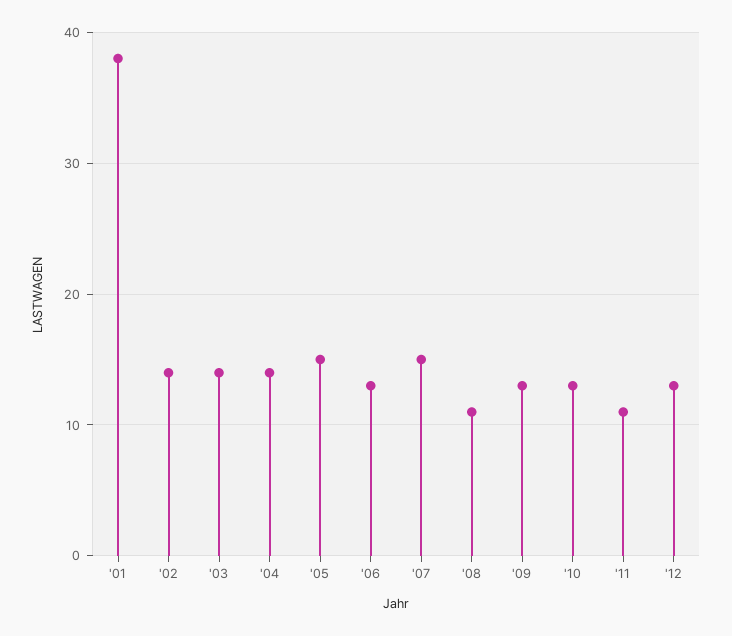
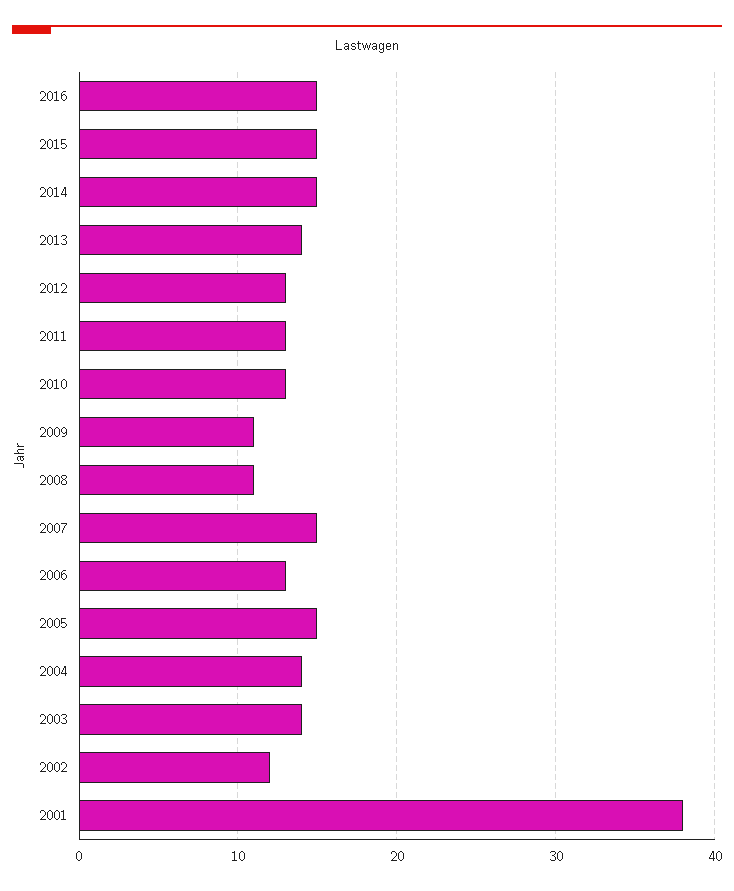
'02: 14 -> 12
'09: 13 -> 11
'11: 11 -> 13
2016: none -> 15
2015: none -> 15
2014: none -> 15
2013: none -> 14

